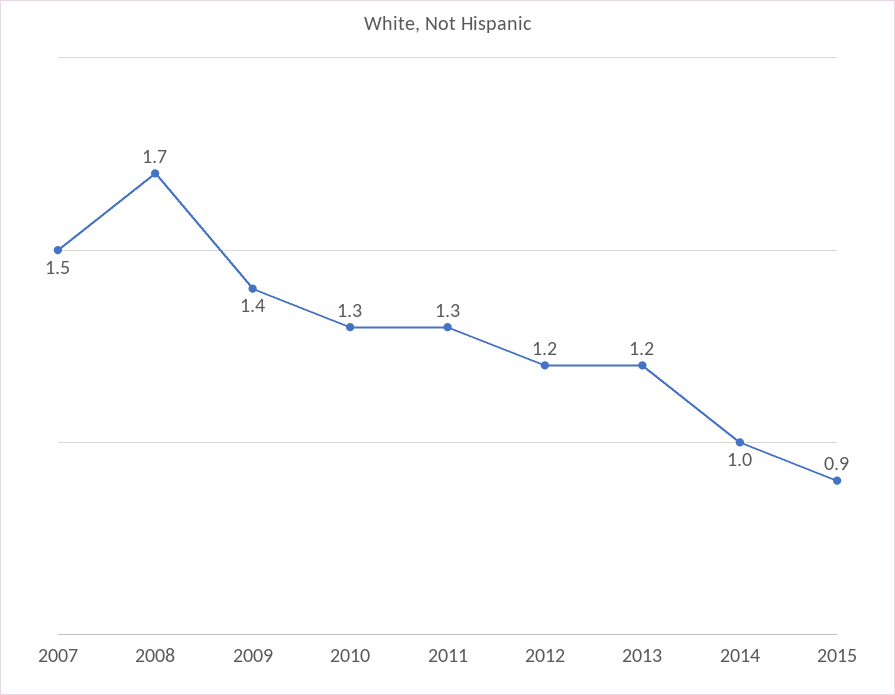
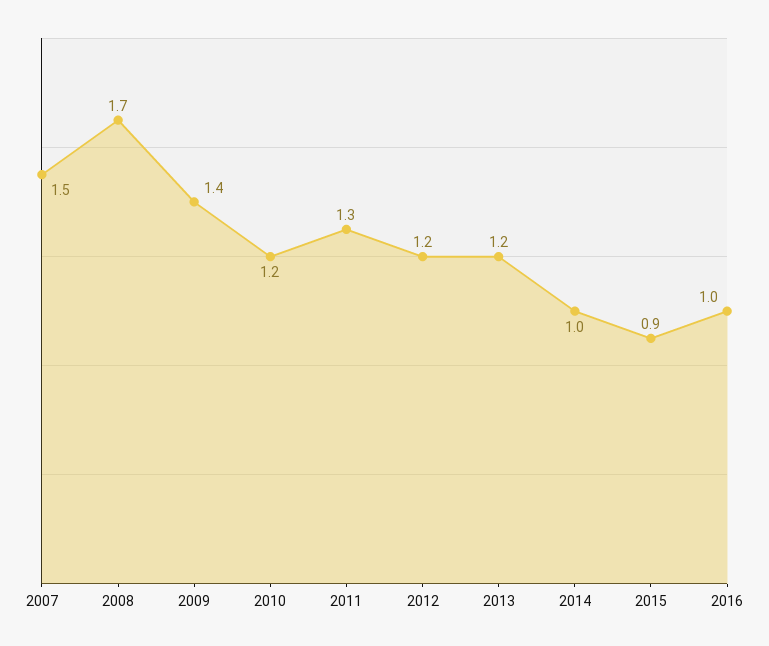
2010: 1.3 -> 1.2
2016: none -> 1

